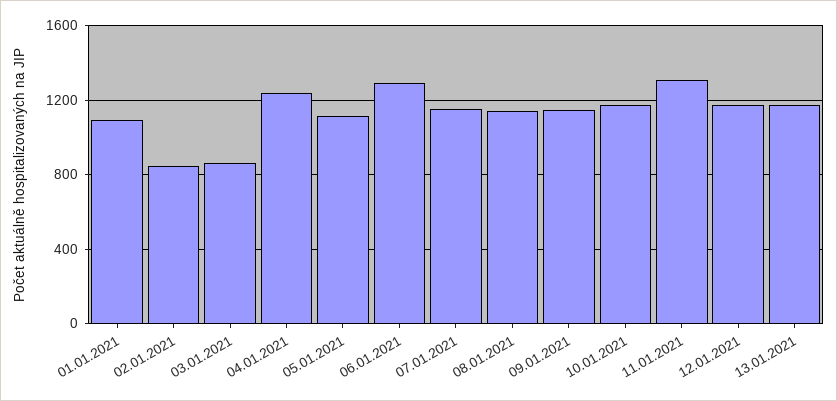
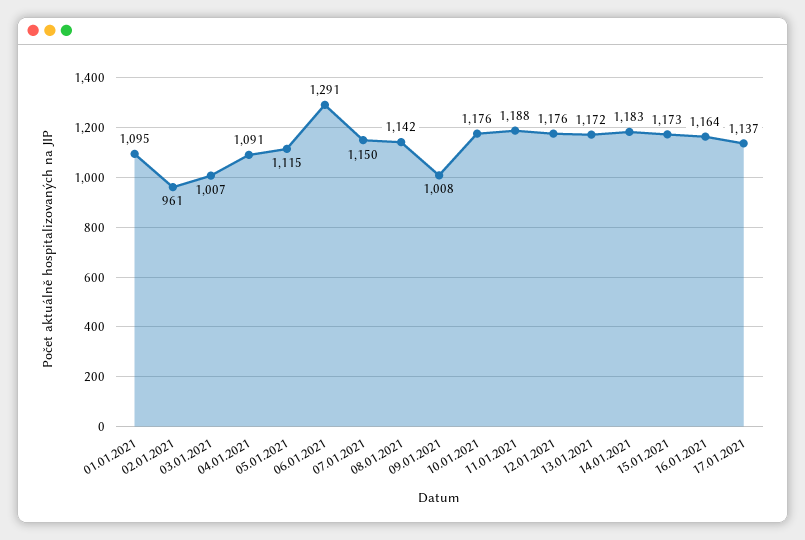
02.01.2021: 850 -> 961
03.01.2021: 850 -> 1007
04.01.2021: 1250 -> 1091
09.01.2021: 1150 -> 1008
11.01.2021: 1300 -> 1188
14.01.2021: none -> 1183
15.01.2021: none -> 1173
16.01.2021: none -> 1164
17.01.2021: none -> 1137

